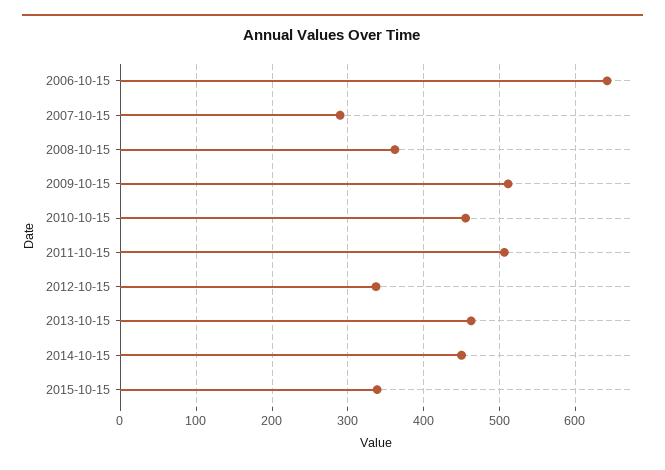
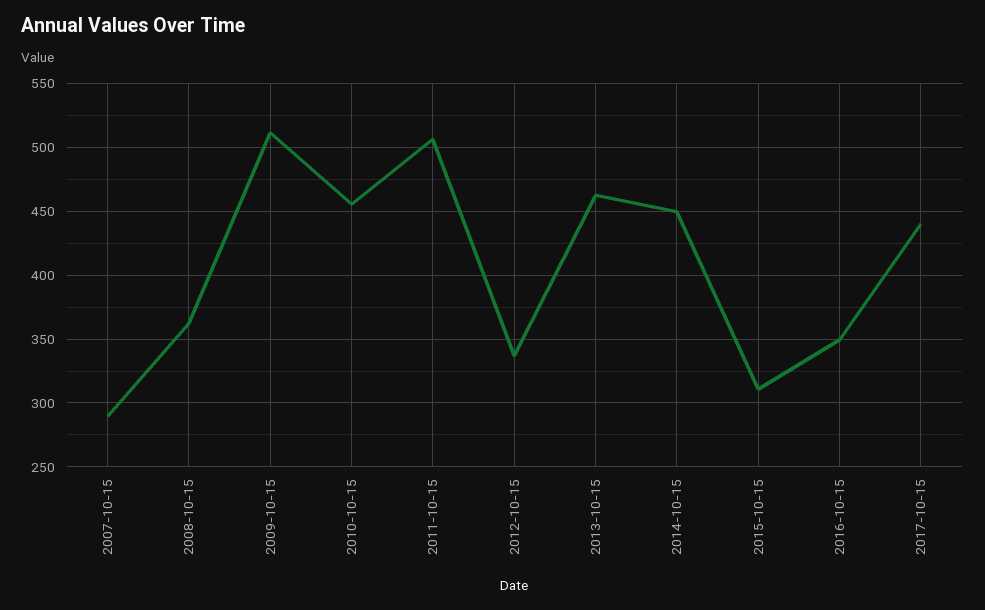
2006-10-15: 640 -> none
2015-10-15: 340 -> 310
2016-10-15: none -> 350
2017-10-15: none -> 440

